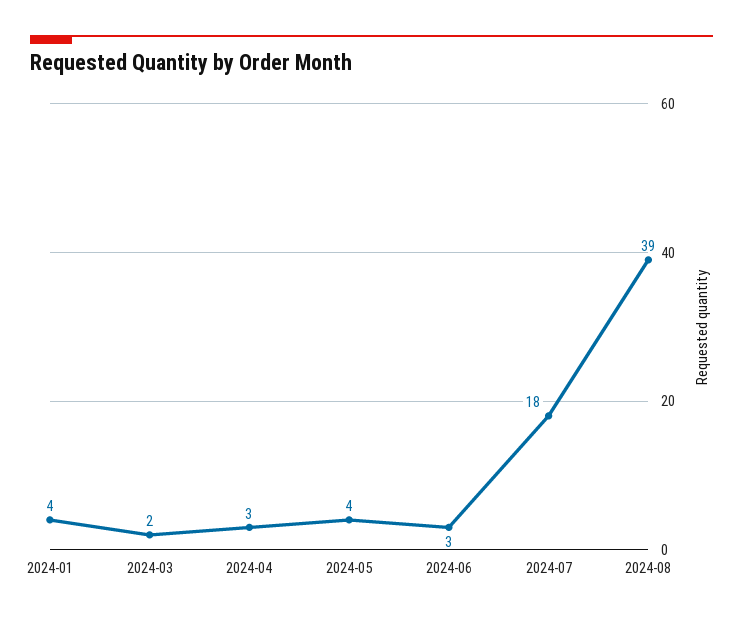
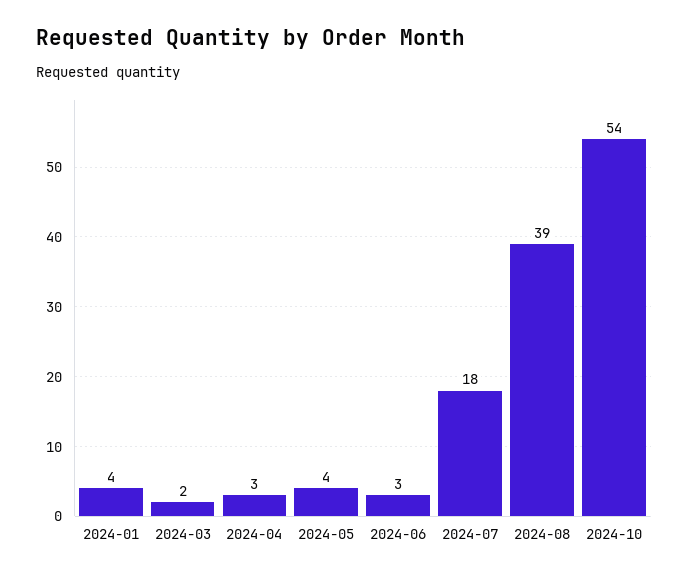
2024-10: none -> 54

